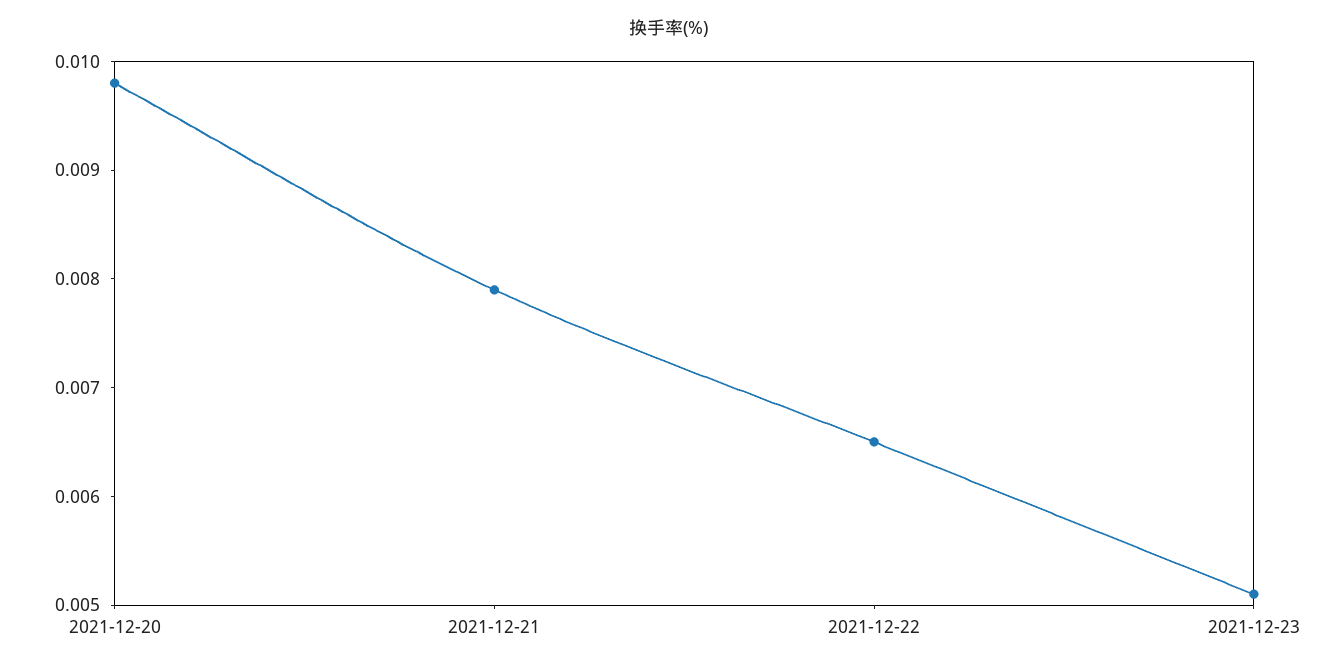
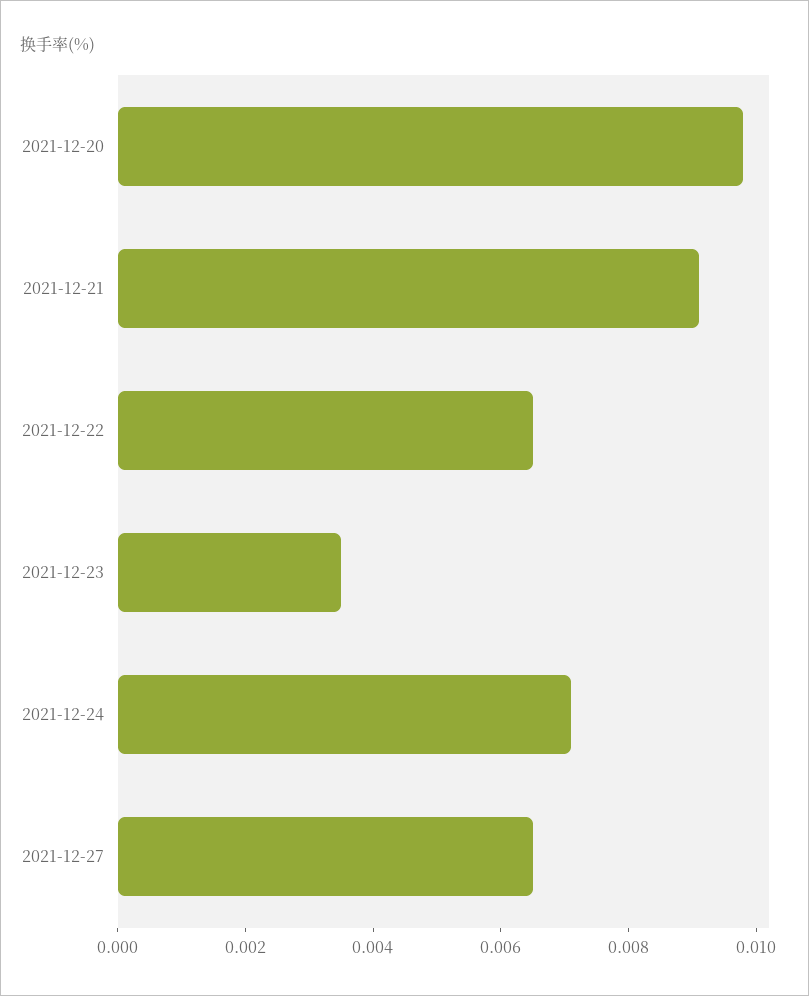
2021-12-21: 0.0079 -> 0.009
2021-12-23: 0.0051 -> 0.0035
2021-12-24: none -> 0.007
2021-12-27: none -> 0.0065

